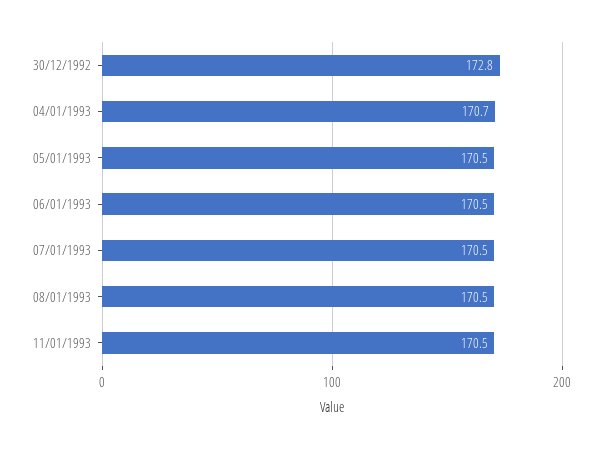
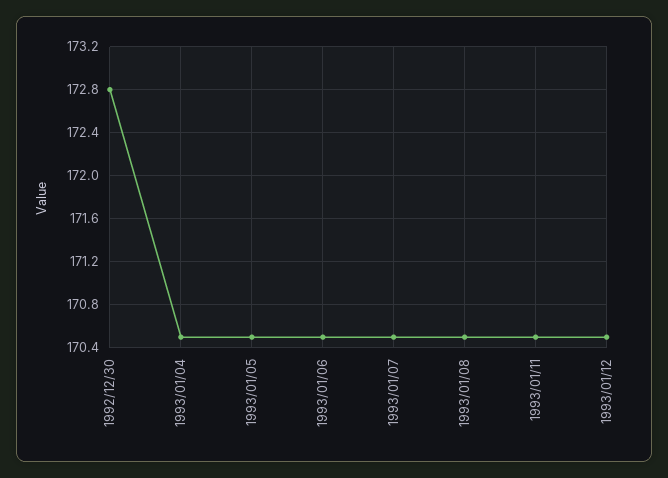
04/01/1993: 170.7 -> 170.5
1993/01/12: none -> 170.5

